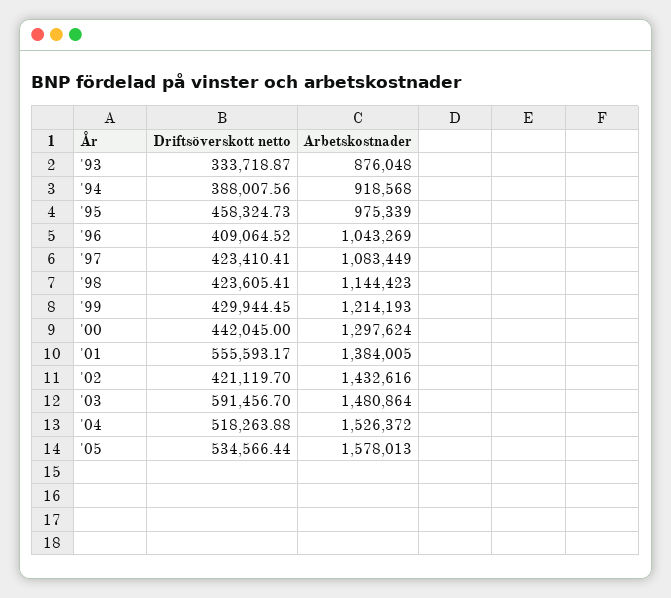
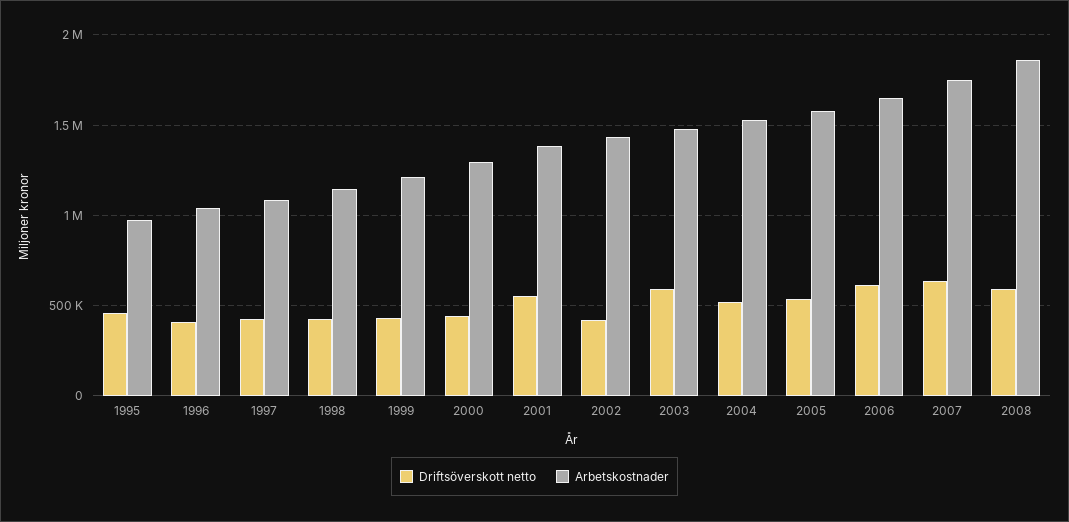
Driftsöverskott netto, '93: 333718.87 -> none
Arbetskostnader, '93: 876048 -> none
Driftsöverskott netto, '94: 388007.56 -> none
Arbetskostnader, '94: 918568 -> none
Driftsöverskott netto, 2006: none -> 600000
Arbetskostnader, 2006: none -> 1650000
Driftsöverskott netto, 2007: none -> 650000
Arbetskostnader, 2007: none -> 1750000
Driftsöverskott netto, 2008: none -> 600000
Arbetskostnader, 2008: none -> 1850000

